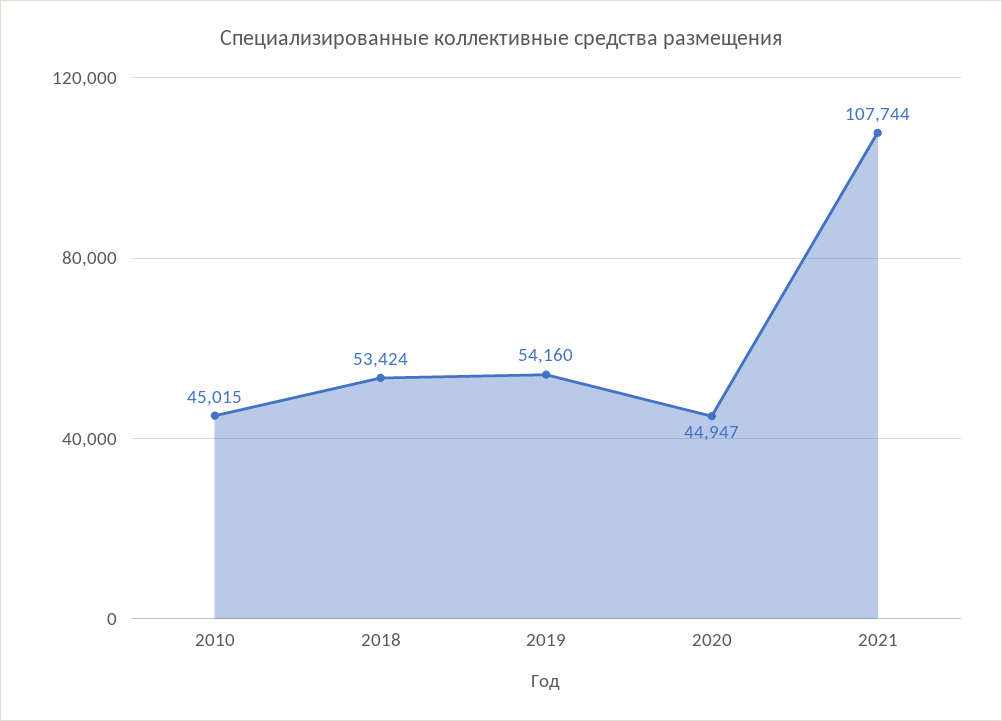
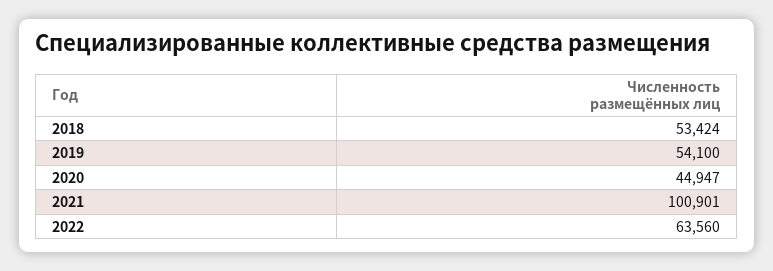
2010: 45015 -> none
2019: 54160 -> 54100
2021: 107744 -> 100901
2022: none -> 63560

